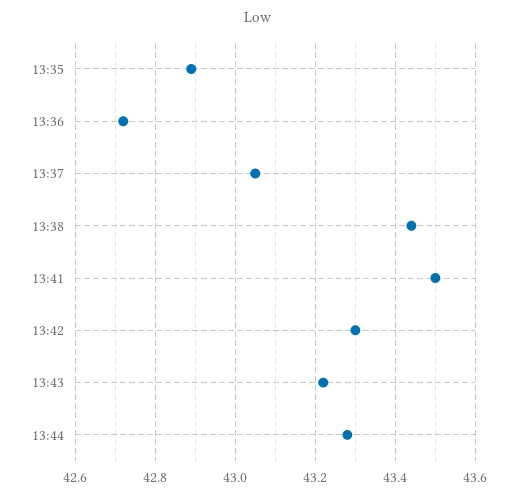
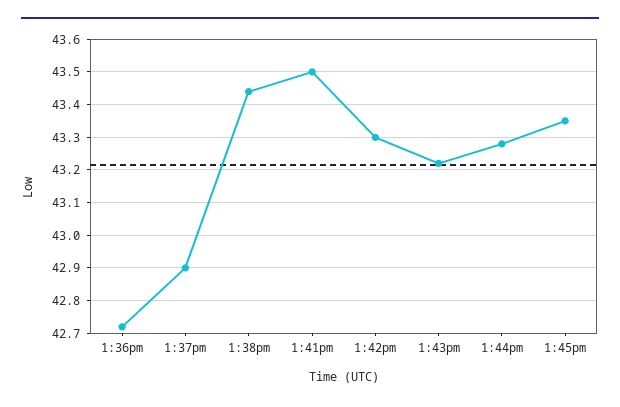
13:35: 42.9 -> none
13:37: 43.05 -> 42.9
1:45pm: none -> 43.35

